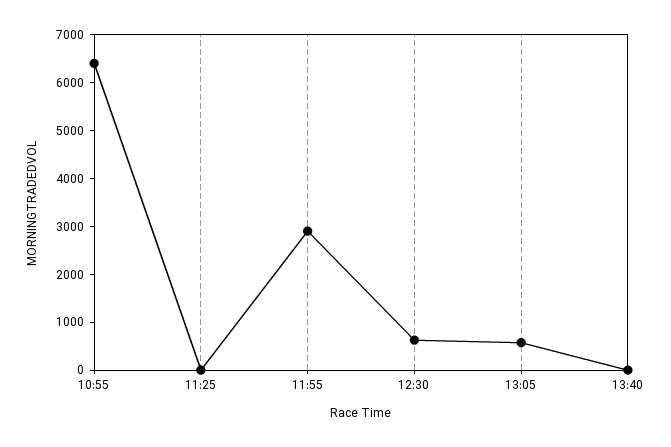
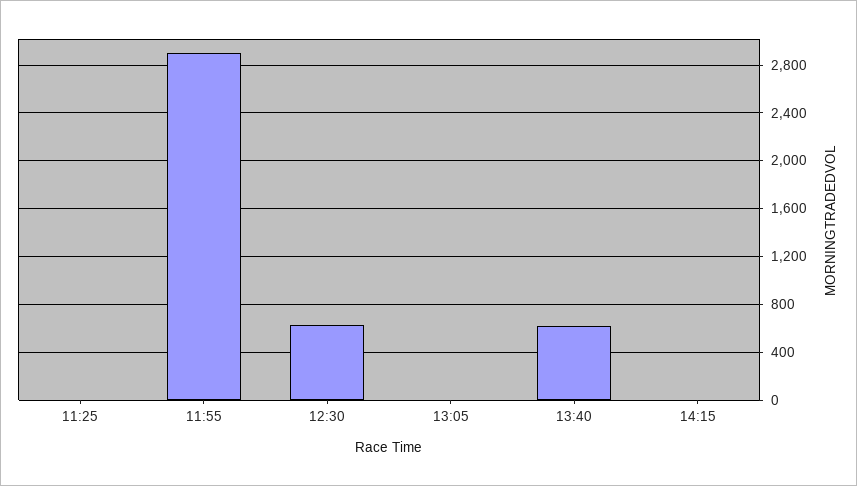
10:55: 6400 -> none
13:05: 600 -> 0
13:40: 0 -> 600
14:15: none -> 0

